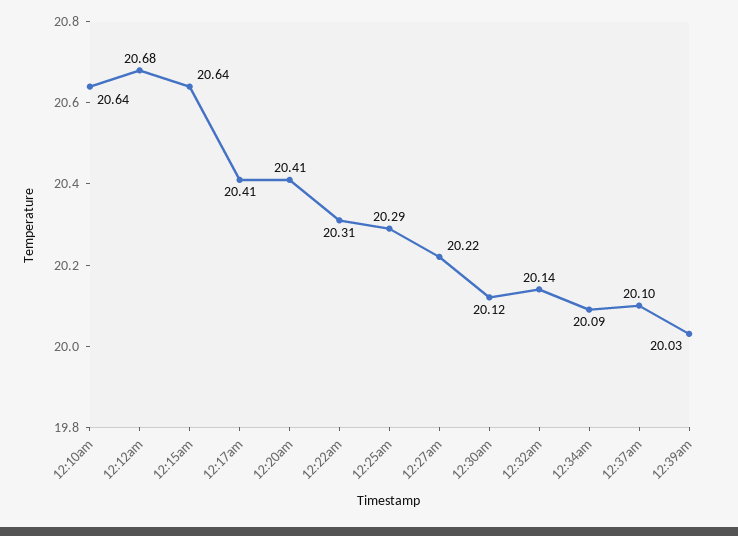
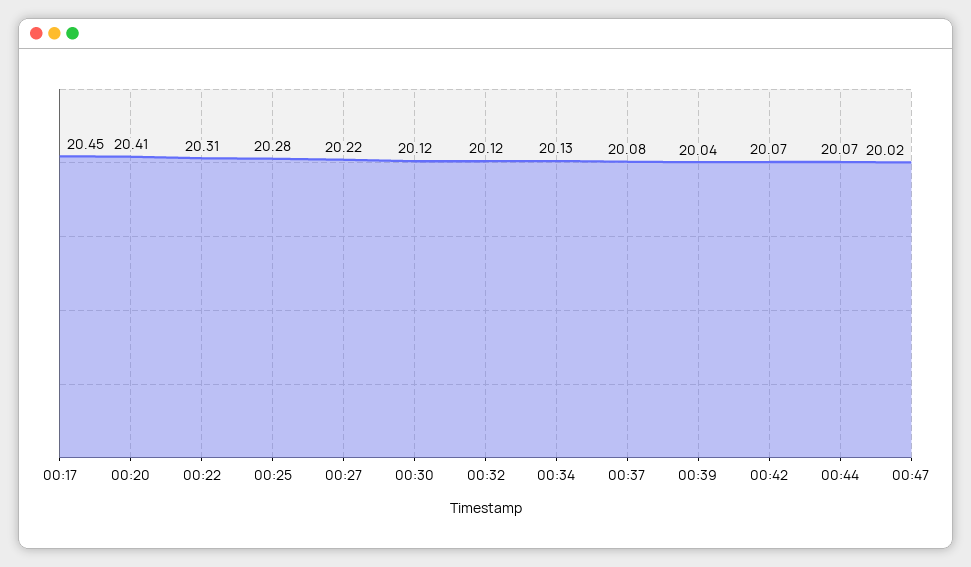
12:10am: 20.64 -> none
12:12am: 20.68 -> none
12:15am: 20.64 -> none
12:17am: 20.41 -> 20.45
12:25am: 20.29 -> 20.28
12:32am: 20.14 -> 20.12
12:34am: 20.09 -> 20.13
12:37am: 20.1 -> 20.08
12:39am: 20.03 -> 20.04
00:42: none -> 20.07
00:44: none -> 20.07
00:47: none -> 20.02

